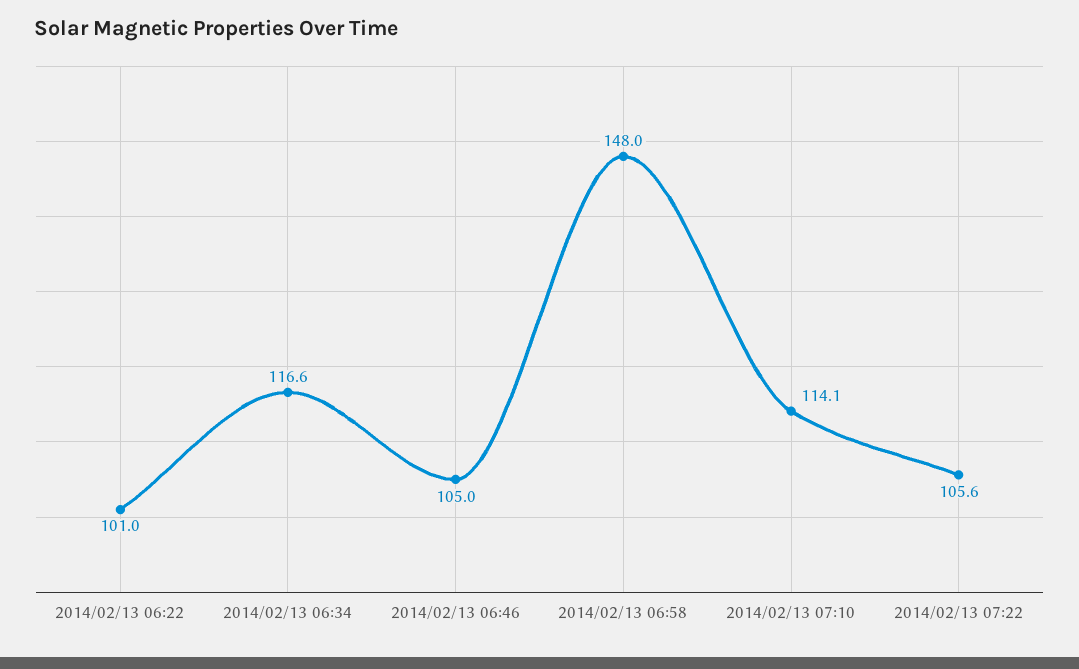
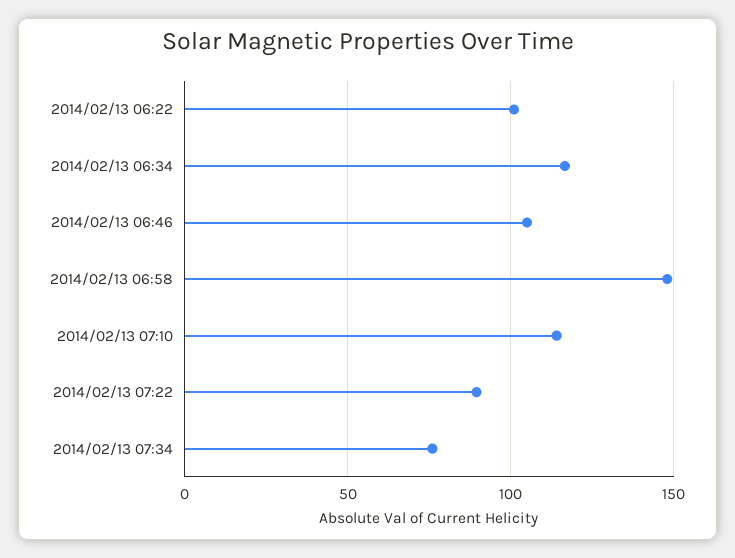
2014/02/13 07:22: 105.6 -> 90
2014/02/13 07:34: none -> 75

